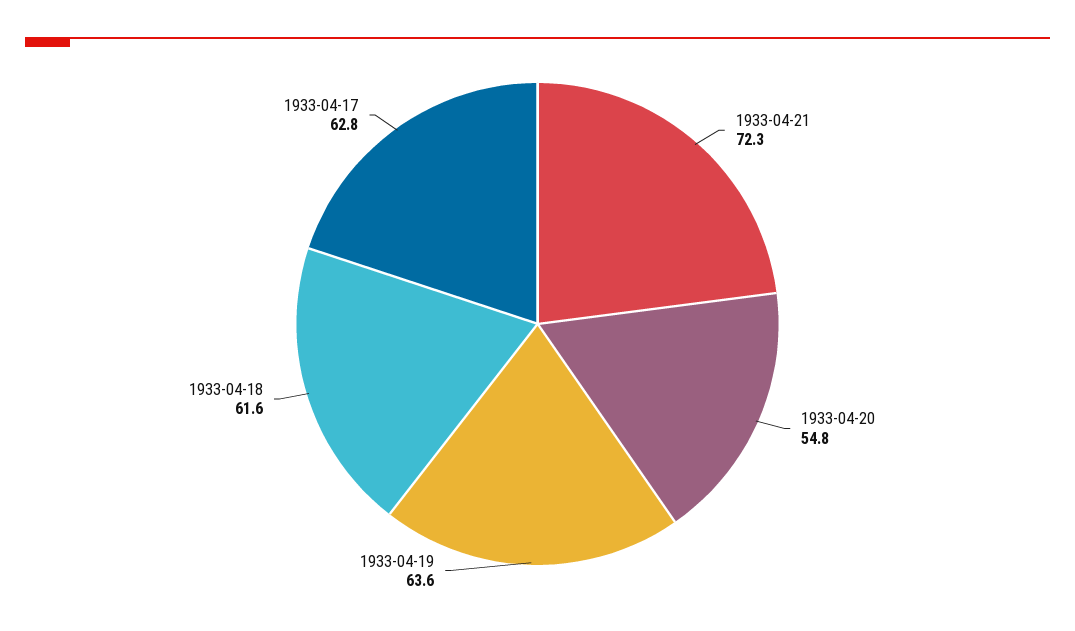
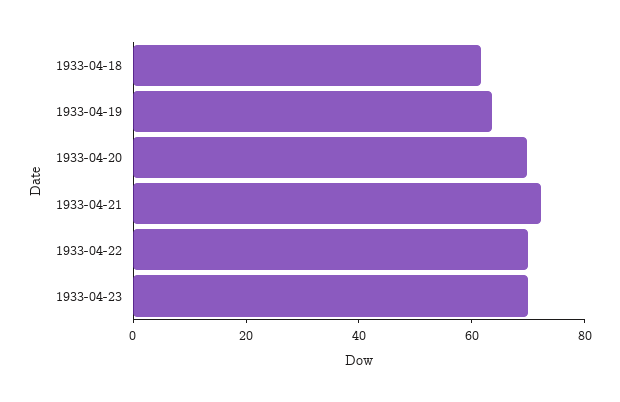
1933-04-20: 54.8 -> 70
1933-04-17: 62.8 -> none
1933-04-22: none -> 70
1933-04-23: none -> 70

